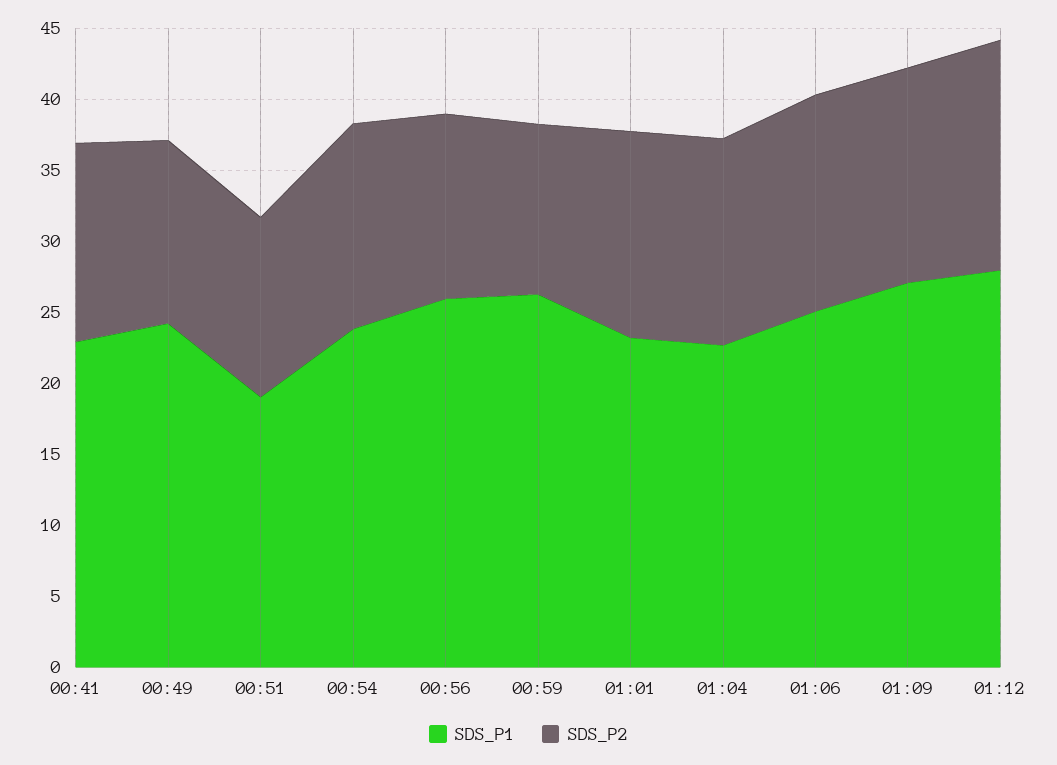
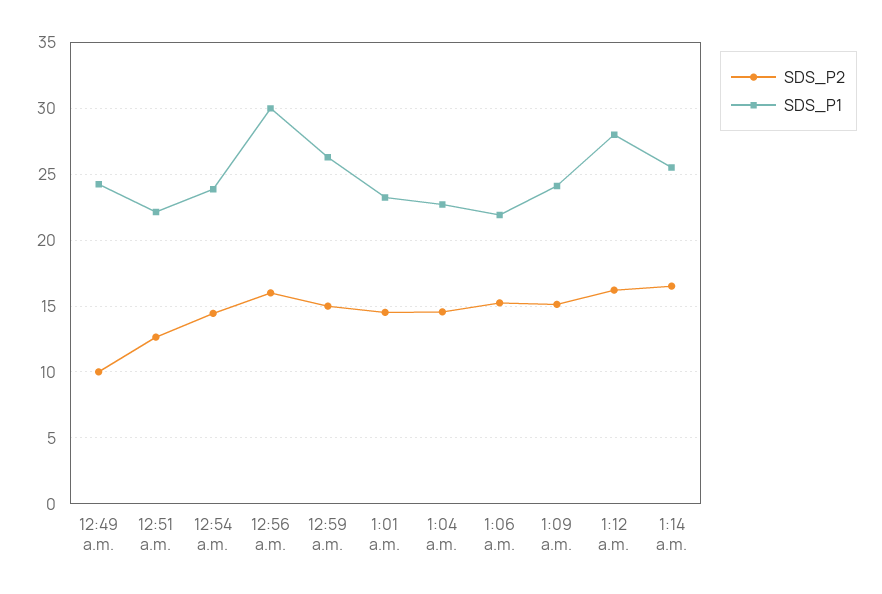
SDS_P1, 00:41: 23 -> none
SDS_P2, 00:41: 14 -> none
SDS_P2, 00:49: 13 -> 10
SDS_P1, 00:51: 19 -> 22
SDS_P1, 00:56: 26 -> 30
SDS_P2, 00:56: 13 -> 16
SDS_P2, 00:59: 12 -> 15
SDS_P1, 01:06: 25 -> 22
SDS_P1, 01:09: 27 -> 24
SDS_P2, 1:14 a.m.: none -> 16.5
SDS_P1, 1:14 a.m.: none -> 25.5

